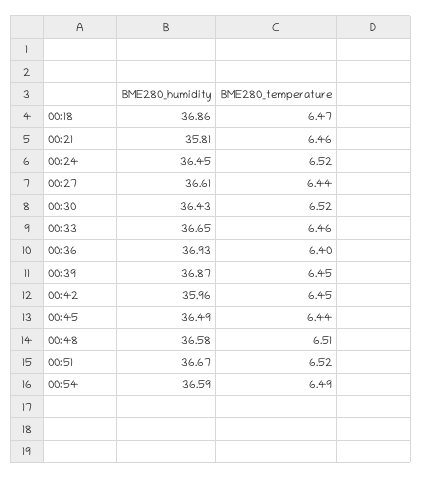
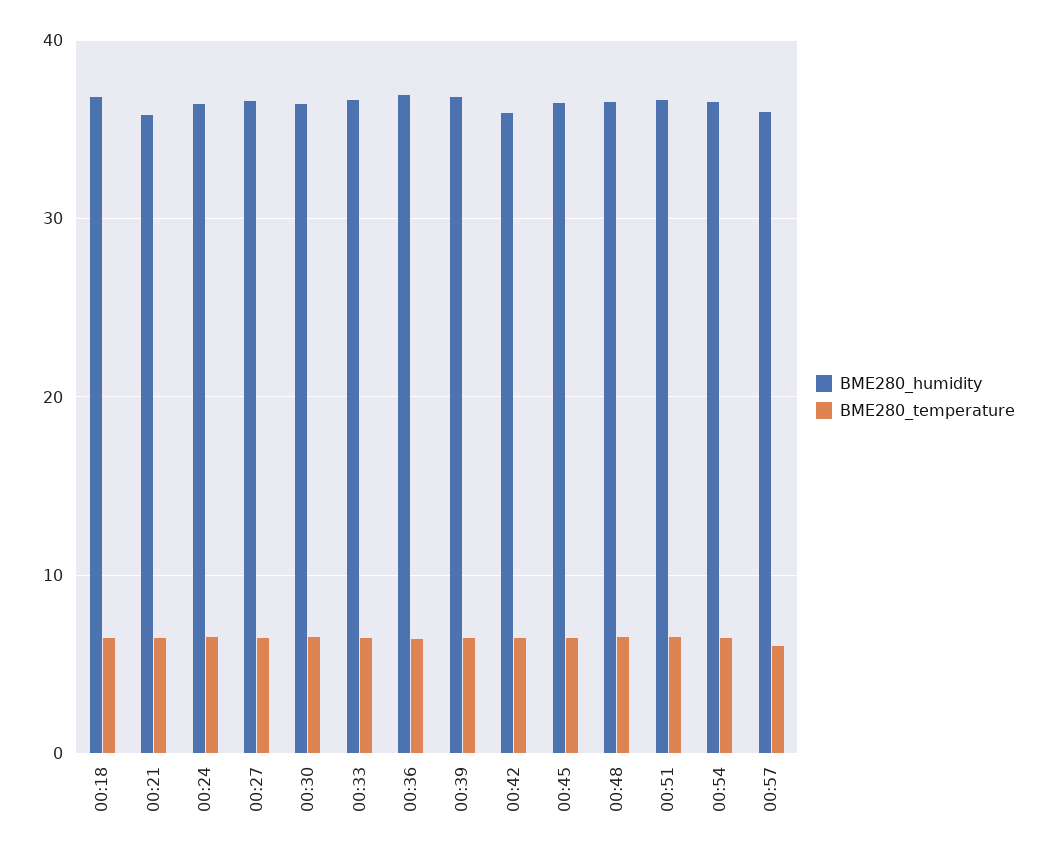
BME280_humidity, 00:57: none -> 36
BME280_temperature, 00:57: none -> 6

